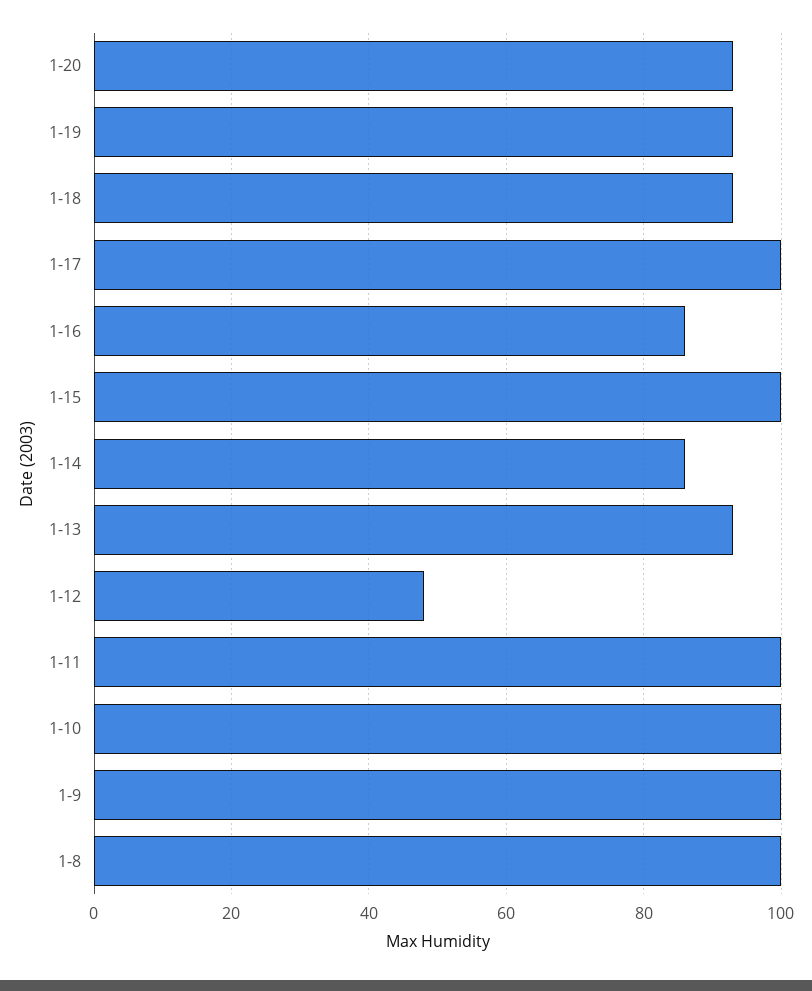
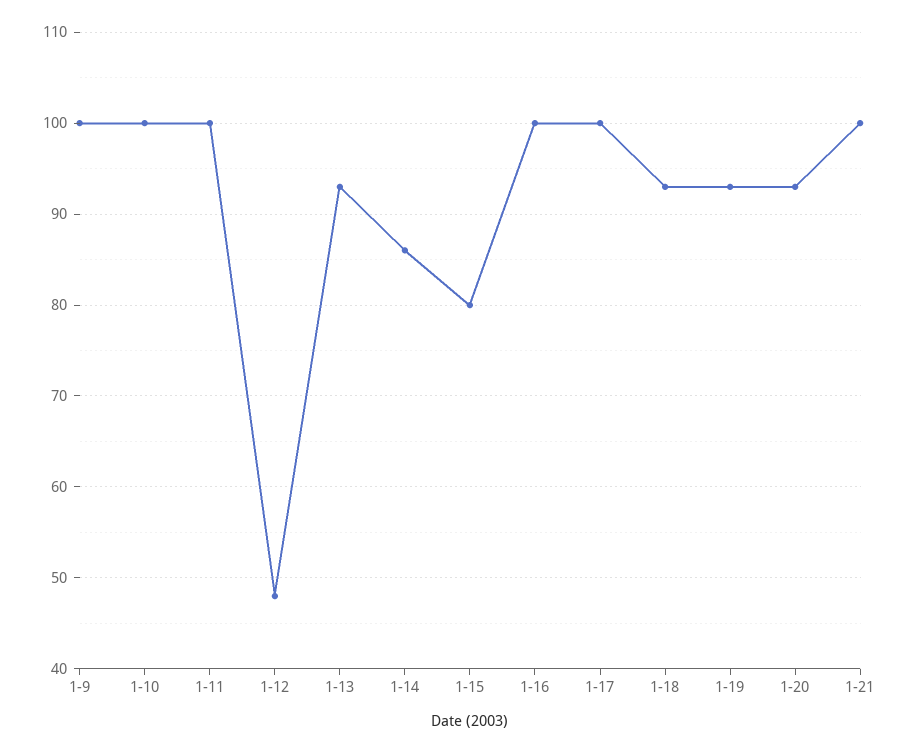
1-16: 85 -> 100
1-15: 100 -> 80
1-8: 100 -> none
1-21: none -> 100

